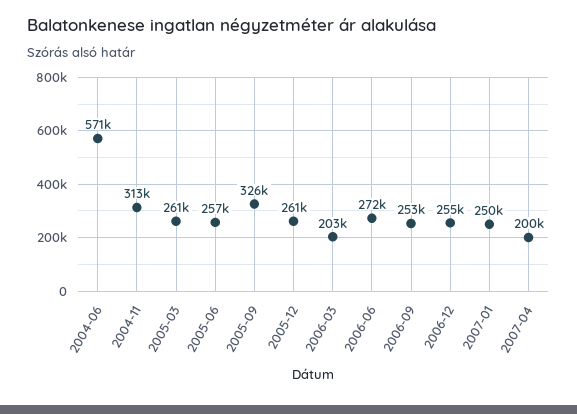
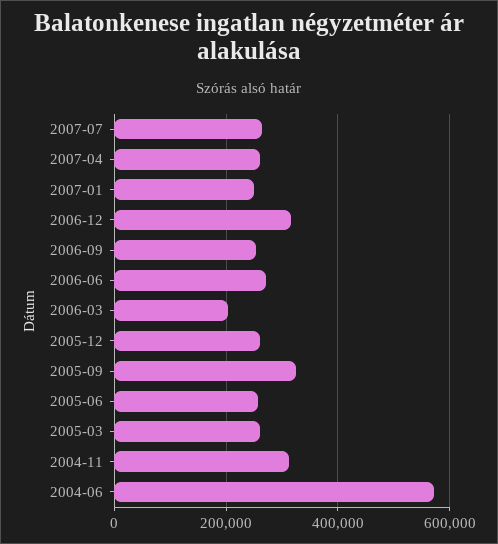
2006-12: 255000 -> 320000
2007-04: 200000 -> 260000
2007-07: none -> 260000

